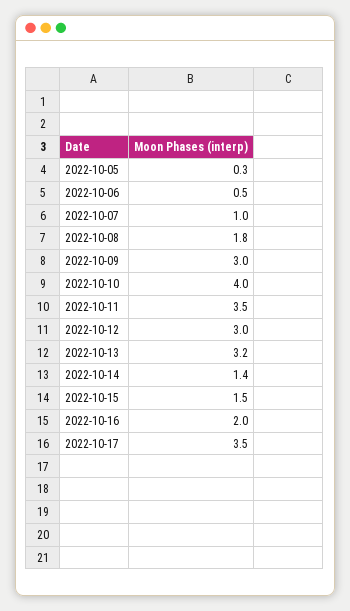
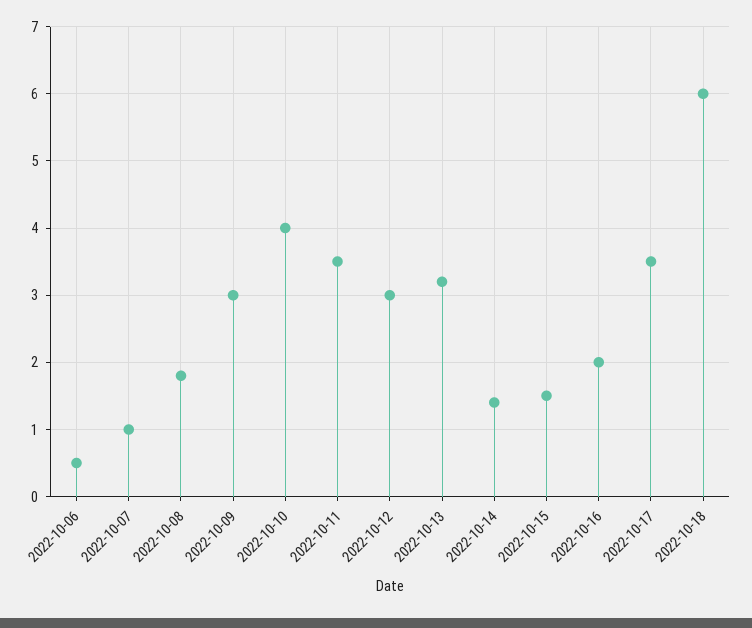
2022-10-05: 0.3 -> none
2022-10-18: none -> 6

